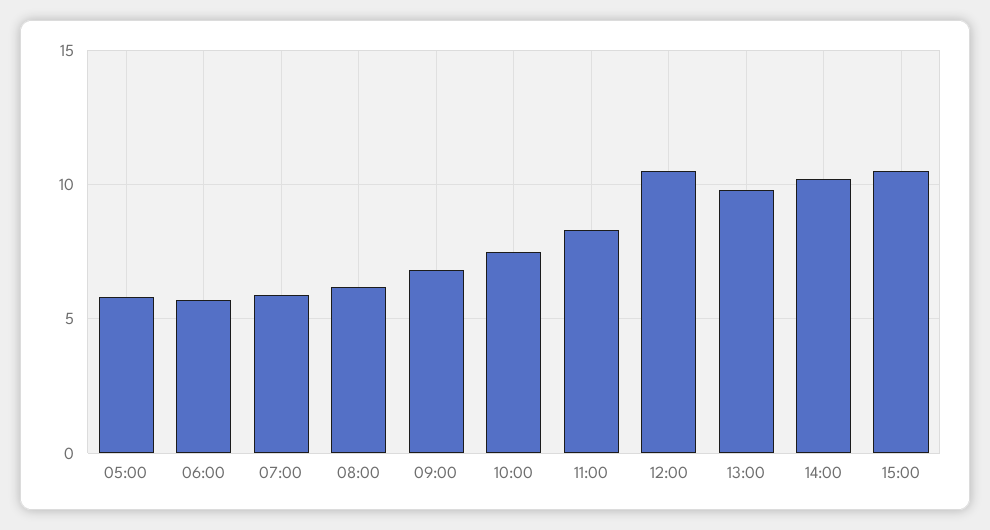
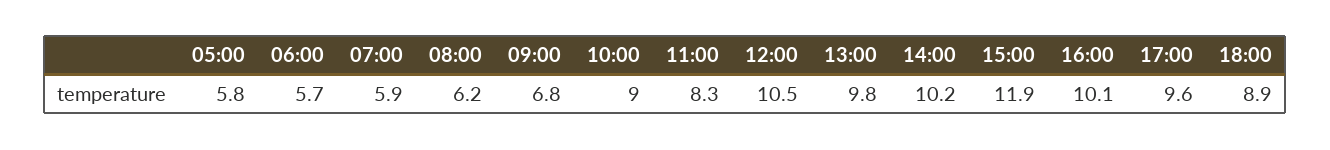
10:00: 7.5 -> 9
15:00: 10.5 -> 11.9
16:00: none -> 10.1
17:00: none -> 9.6
18:00: none -> 8.9

